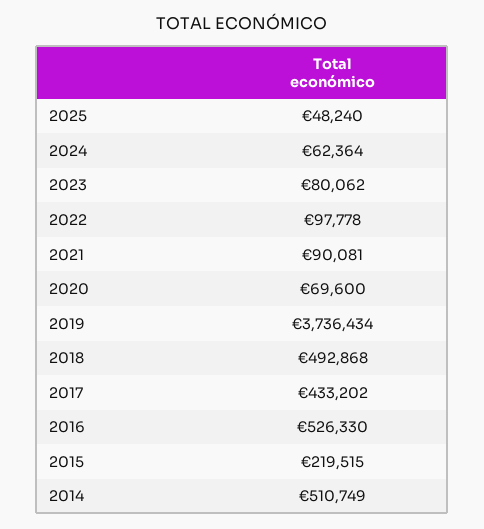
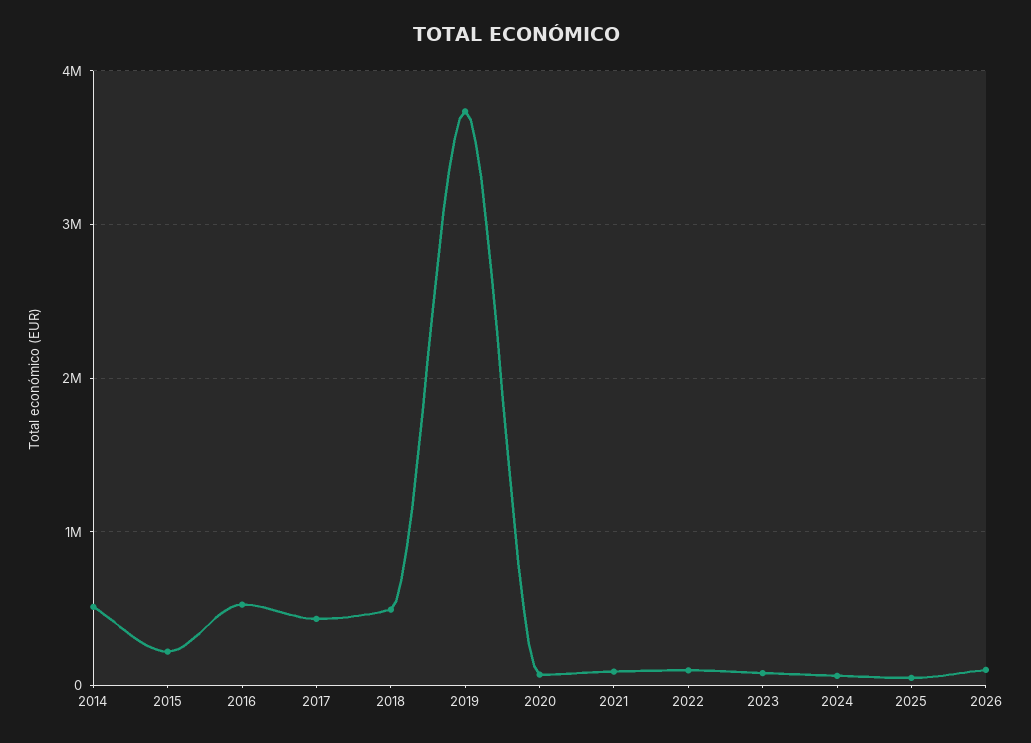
2026: none -> 100000

